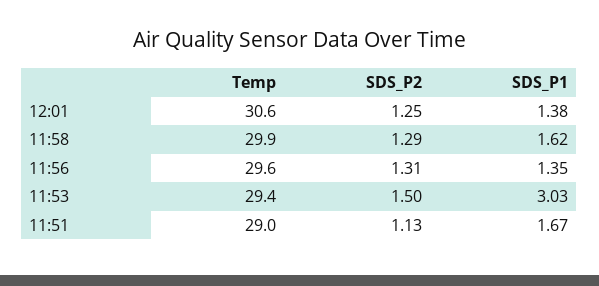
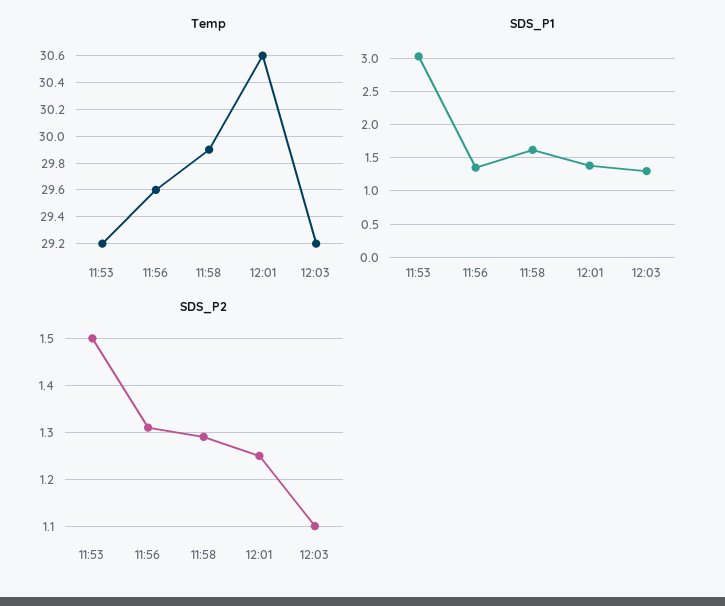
Temp, 11:53: 29.4 -> 29.2
Temp, 11:51: 29 -> none
SDS_P2, 11:51: 1.13 -> none
SDS_P1, 11:51: 1.67 -> none
Temp, 12:03: none -> 29.2
SDS_P1, 12:03: none -> 1.3
SDS_P2, 12:03: none -> 1.1

